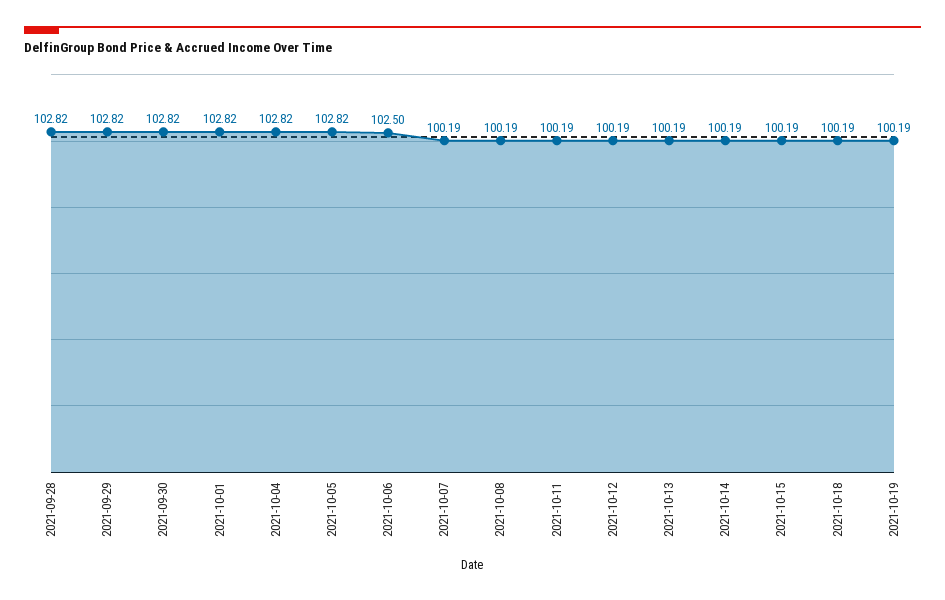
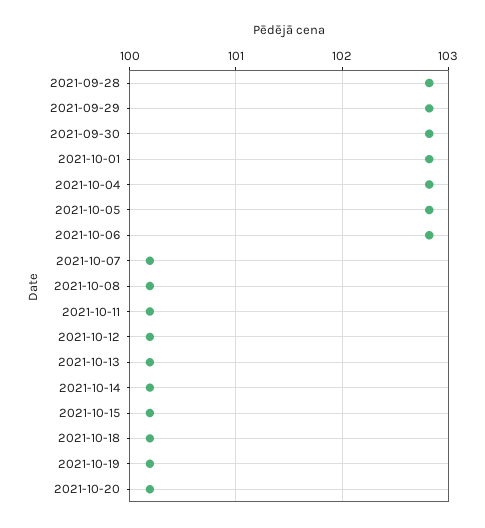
2021-10-06: 102.5 -> 102.8
2021-10-20: none -> 100.2

